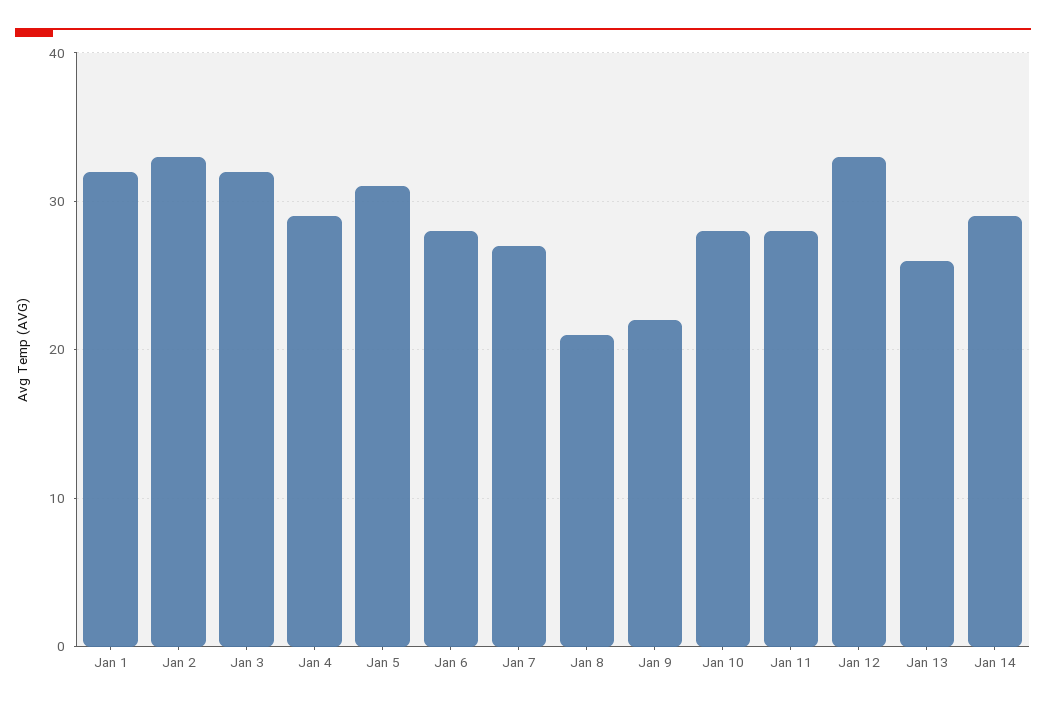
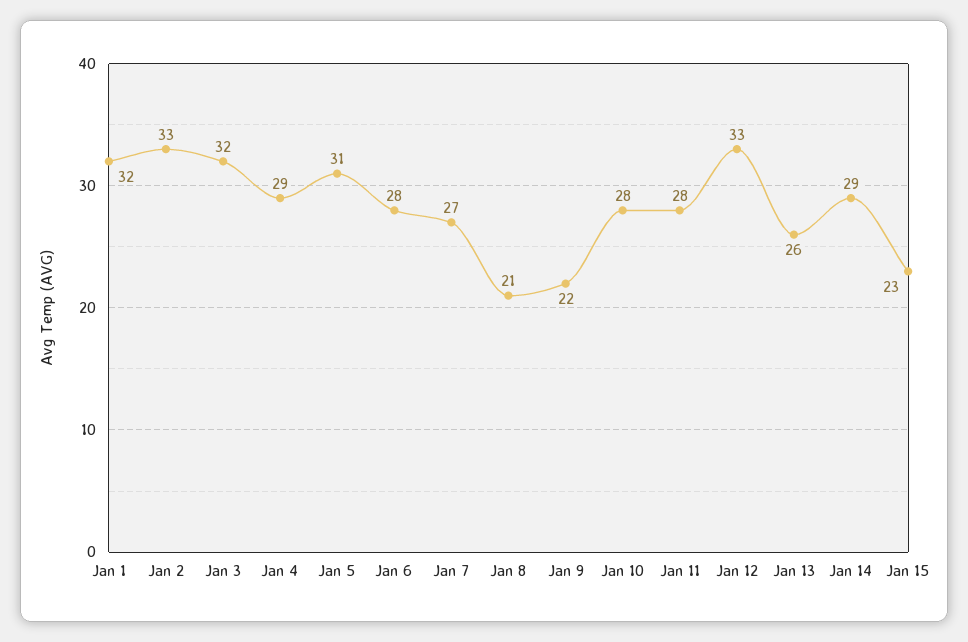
Jan 15: none -> 23

